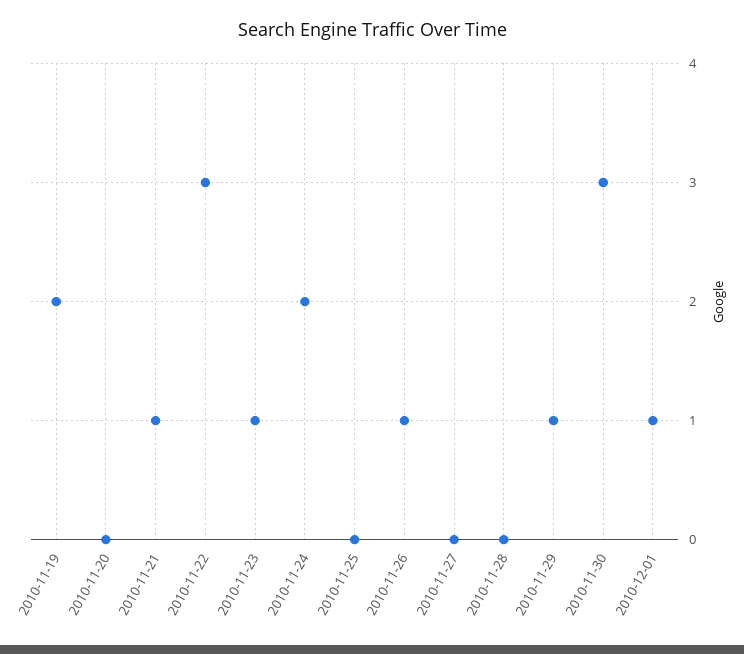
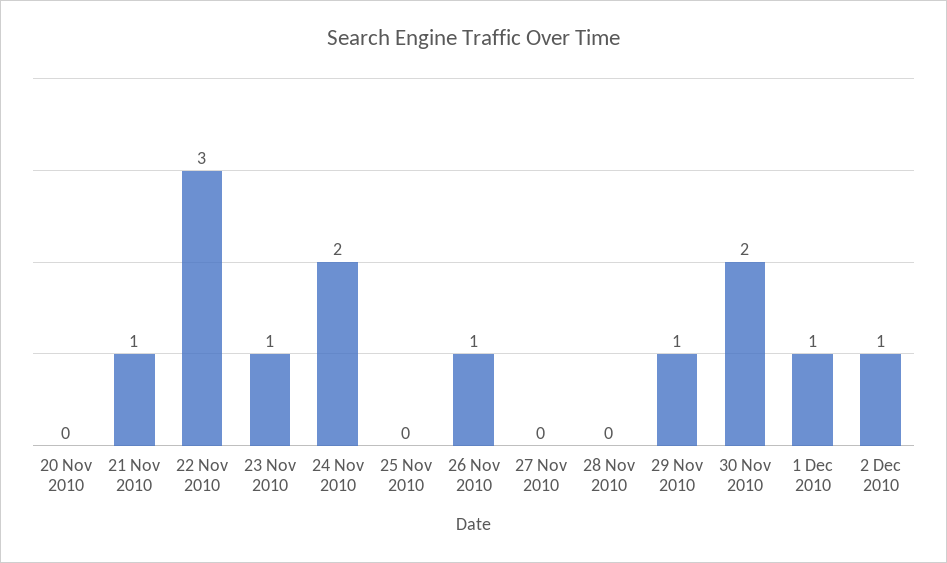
2010-11-19: 2 -> none
2010-11-30: 3 -> 2
2 Dec 2010: none -> 1

